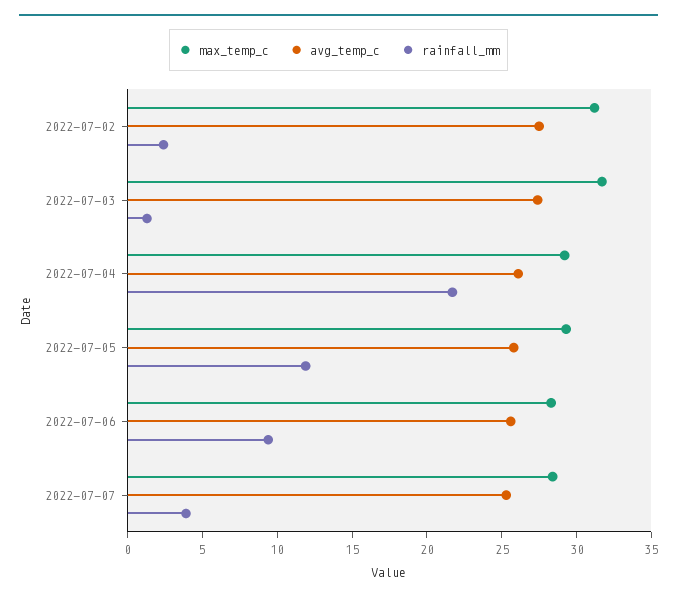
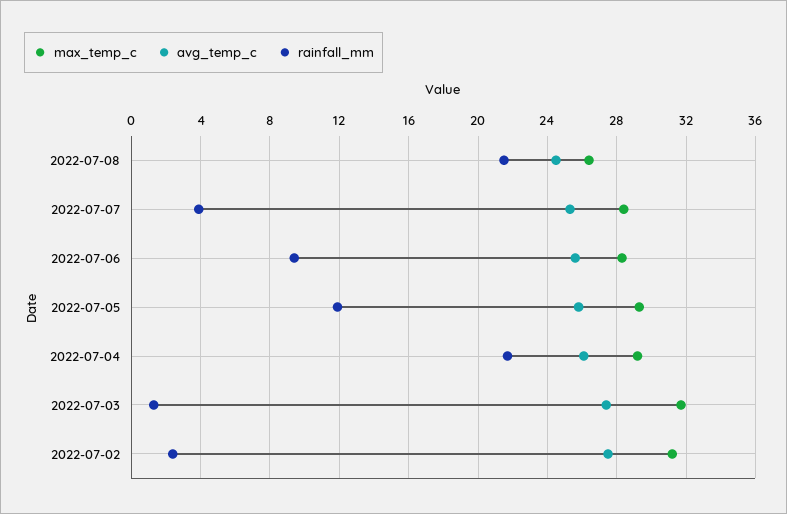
max_temp_c, 2022-07-08: none -> 26.5
avg_temp_c, 2022-07-08: none -> 24.5
rainfall_mm, 2022-07-08: none -> 21.5

